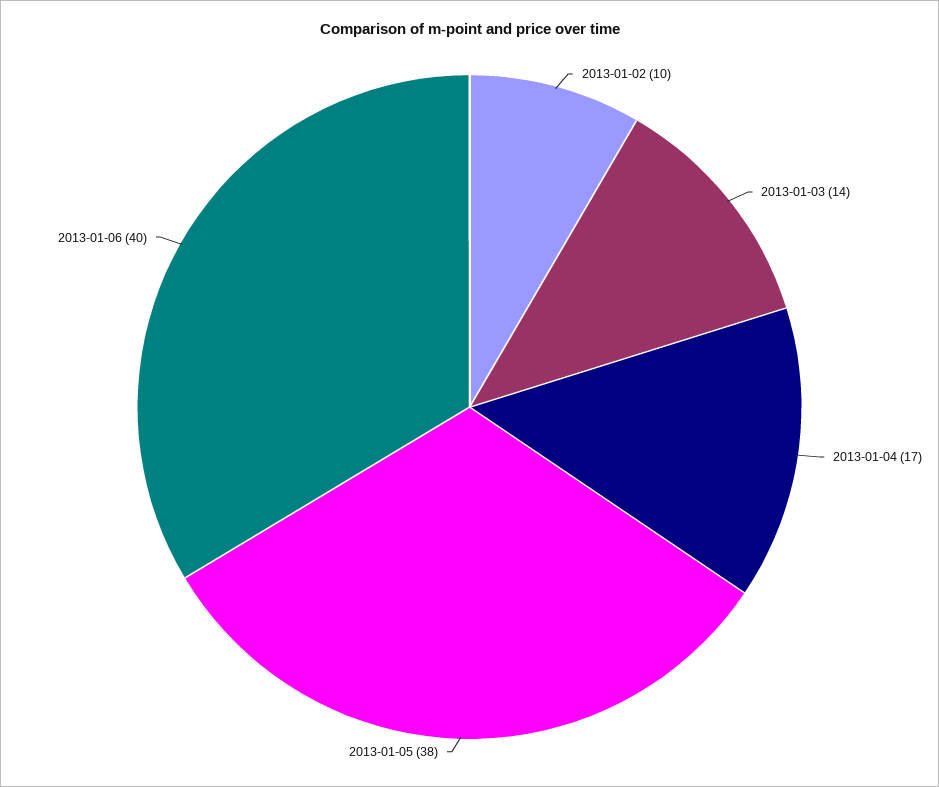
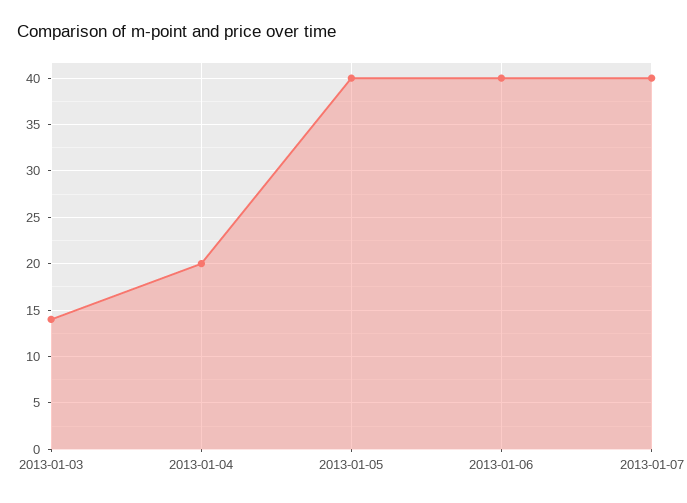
2013-01-02: 10 -> none
2013-01-04: 17 -> 20
2013-01-05: 38 -> 40
2013-01-07: none -> 40

